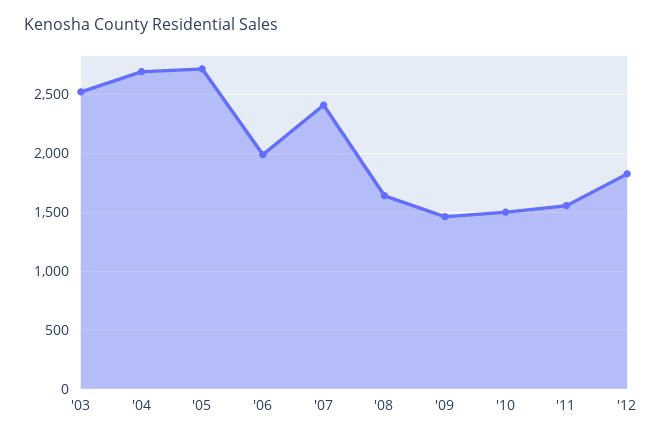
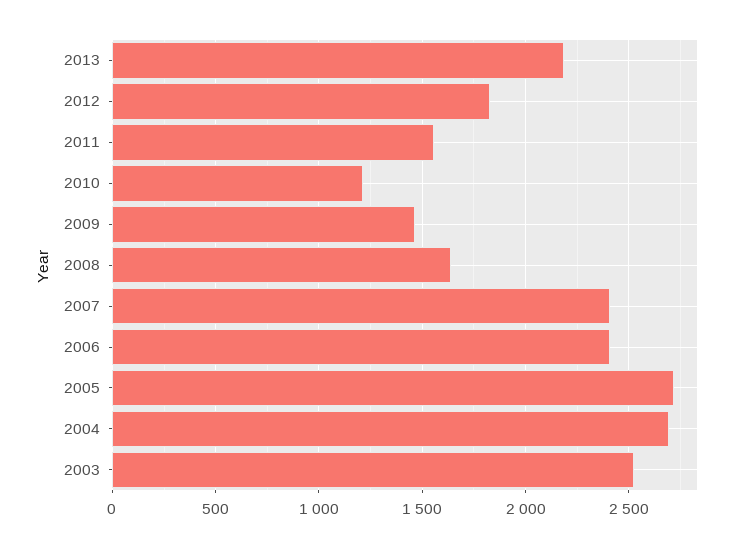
'06: 2000 -> 2400
'10: 1500 -> 1200
2013: none -> 2200

